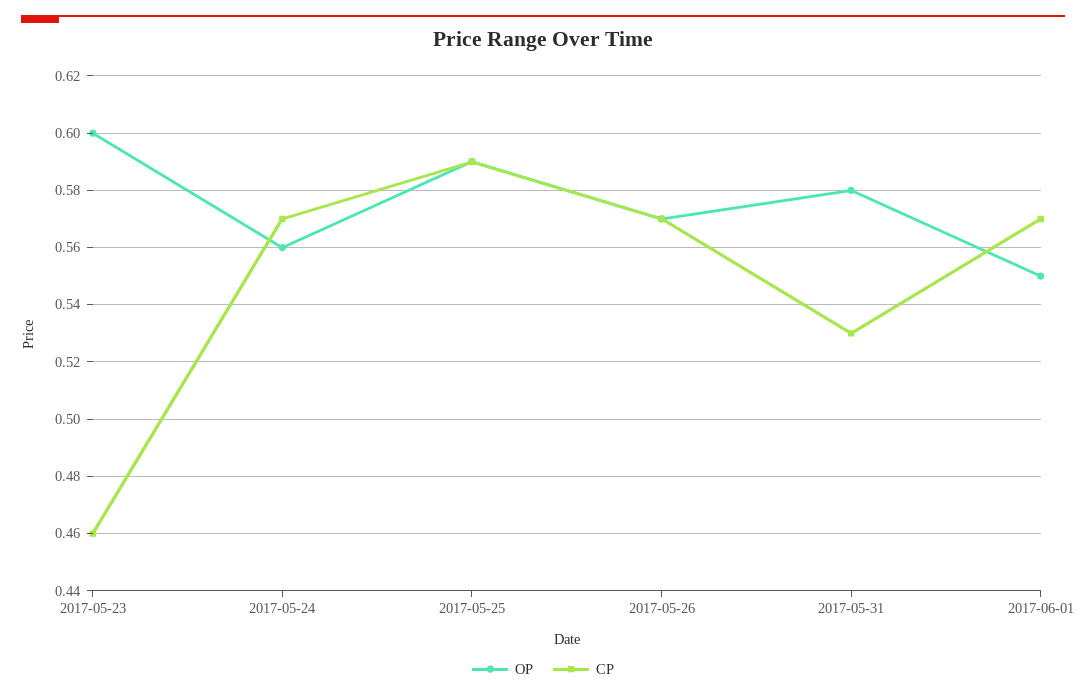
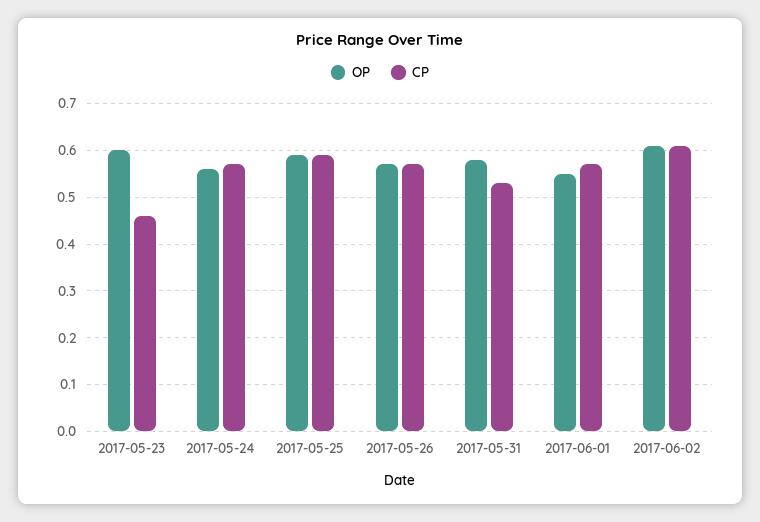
OP, 2017-06-02: none -> 0.6
CP, 2017-06-02: none -> 0.6

